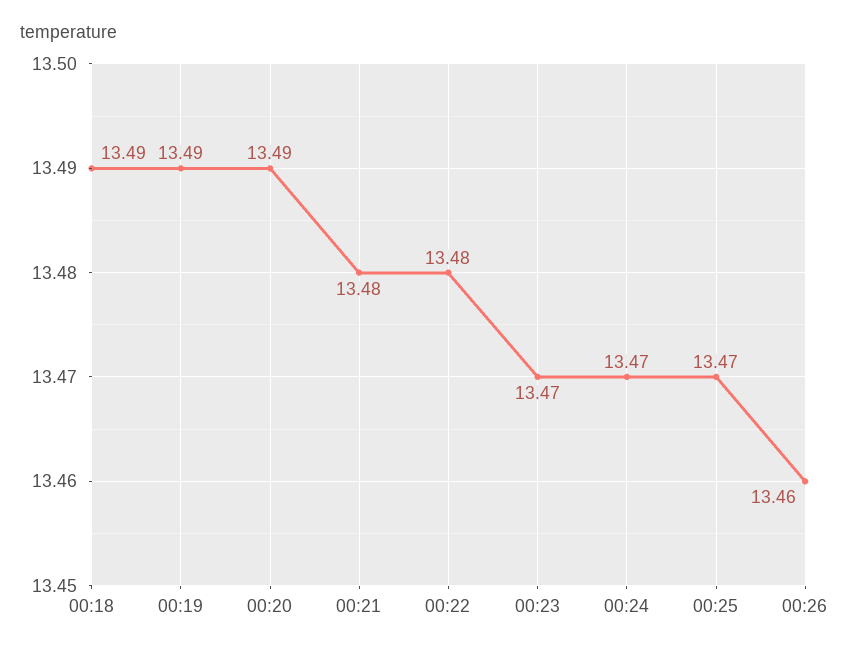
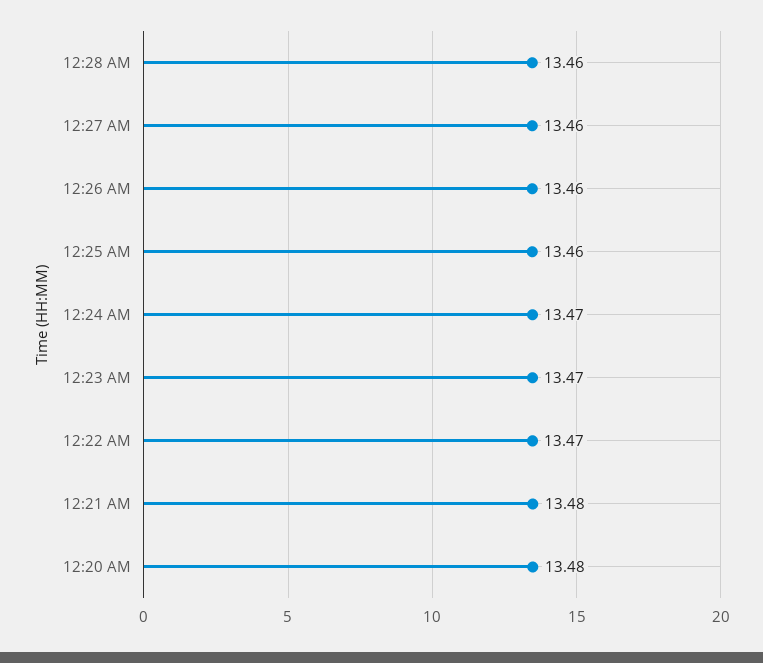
00:18: 13.49 -> none
00:19: 13.49 -> none
00:20: 13.49 -> 13.48
00:22: 13.48 -> 13.47
00:25: 13.47 -> 13.46
12:28 AM: none -> 13.46
12:27 AM: none -> 13.46

